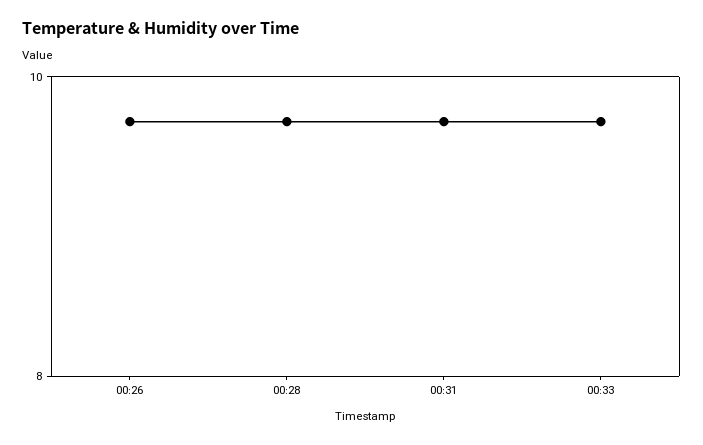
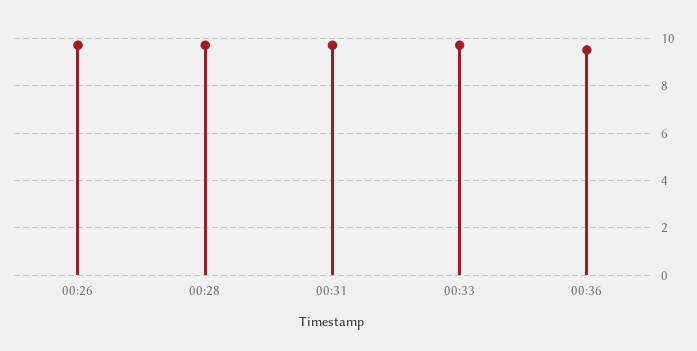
00:36: none -> 9.5

